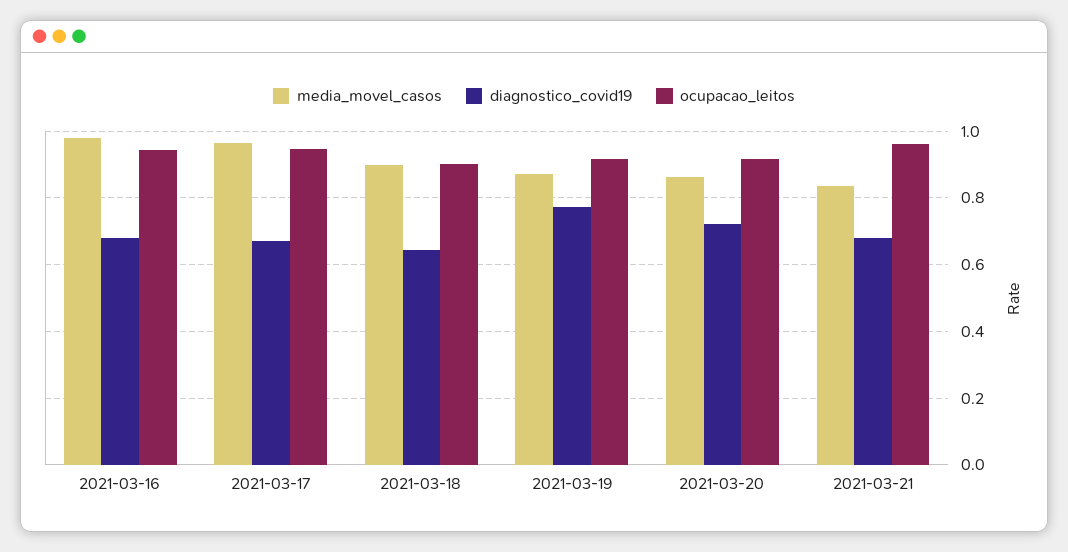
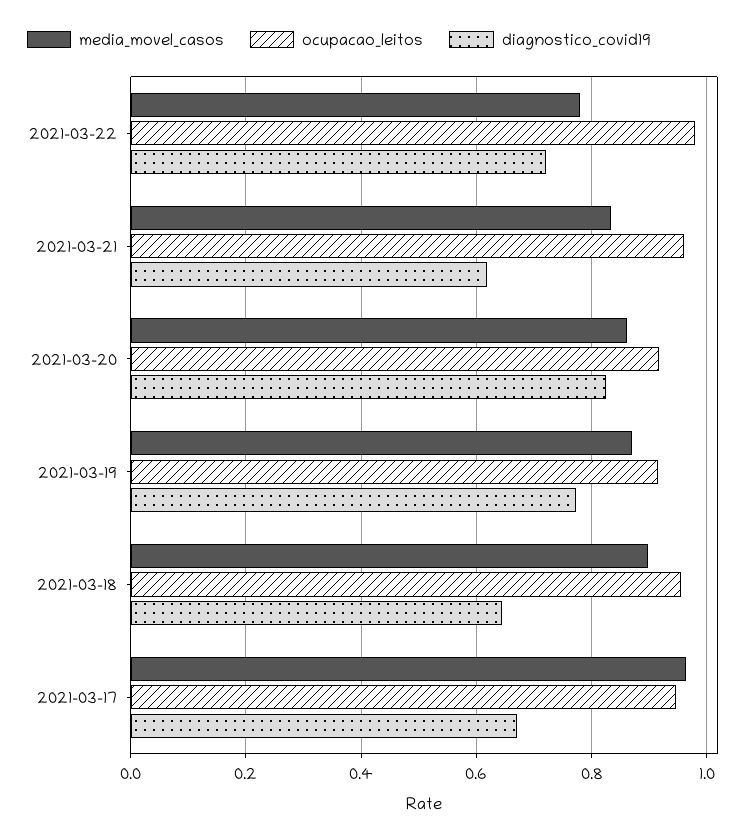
media_movel_casos, 2021-03-16: 0.98 -> none
diagnostico_covid19, 2021-03-16: 0.68 -> none
ocupacao_leitos, 2021-03-16: 0.94 -> none
ocupacao_leitos, 2021-03-18: 0.9 -> 0.96
diagnostico_covid19, 2021-03-20: 0.72 -> 0.82
diagnostico_covid19, 2021-03-21: 0.68 -> 0.62
media_movel_casos, 2021-03-22: none -> 0.78
ocupacao_leitos, 2021-03-22: none -> 0.98
diagnostico_covid19, 2021-03-22: none -> 0.72

